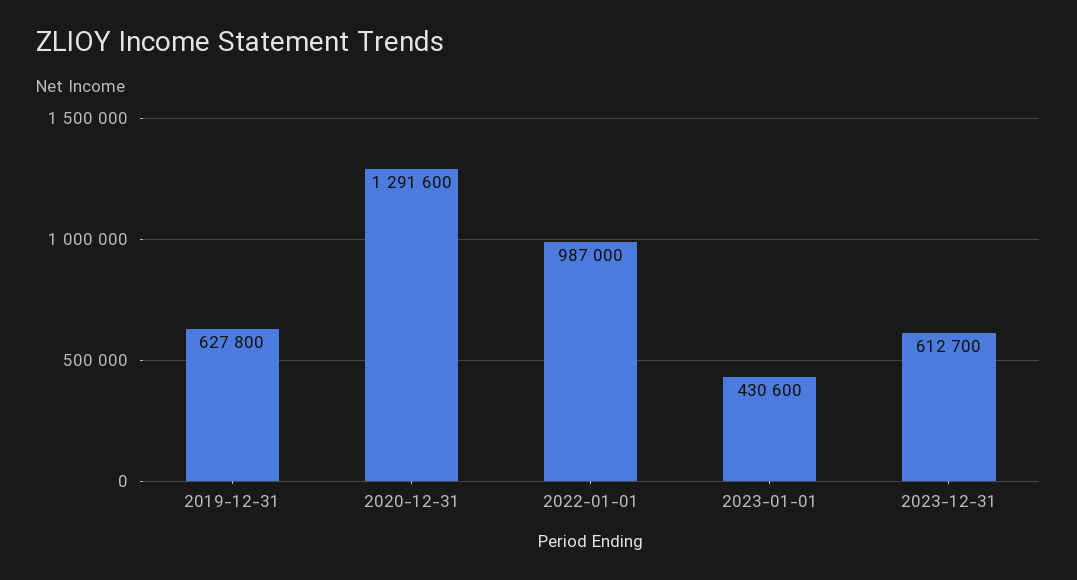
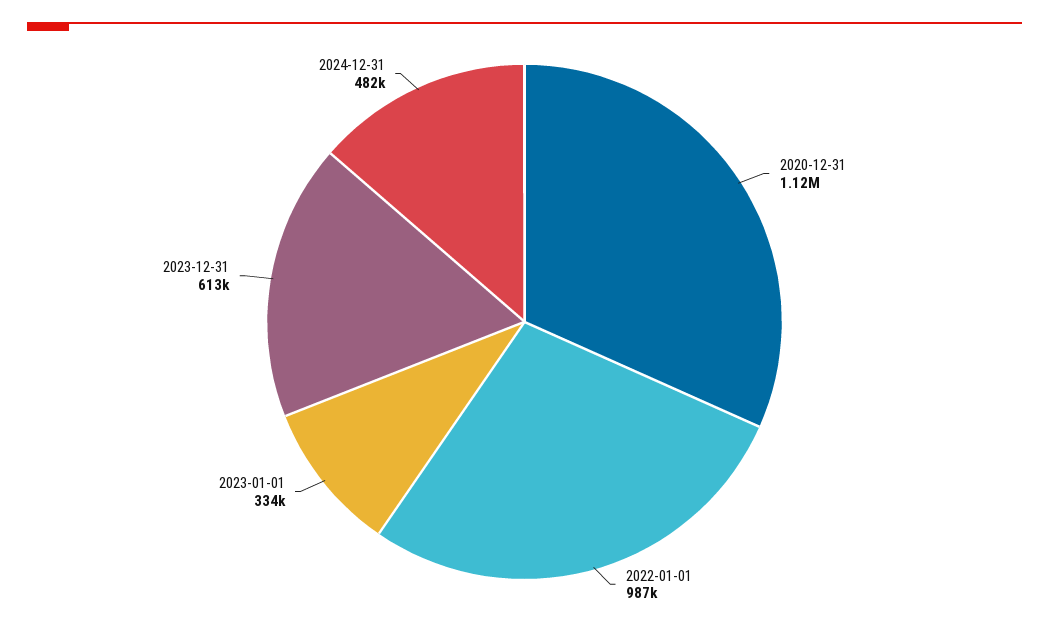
2019-12-31: 627800 -> none
2020-12-31: 1291600 -> 1120000
2023-01-01: 430600 -> 334000
2024-12-31: none -> 482000

